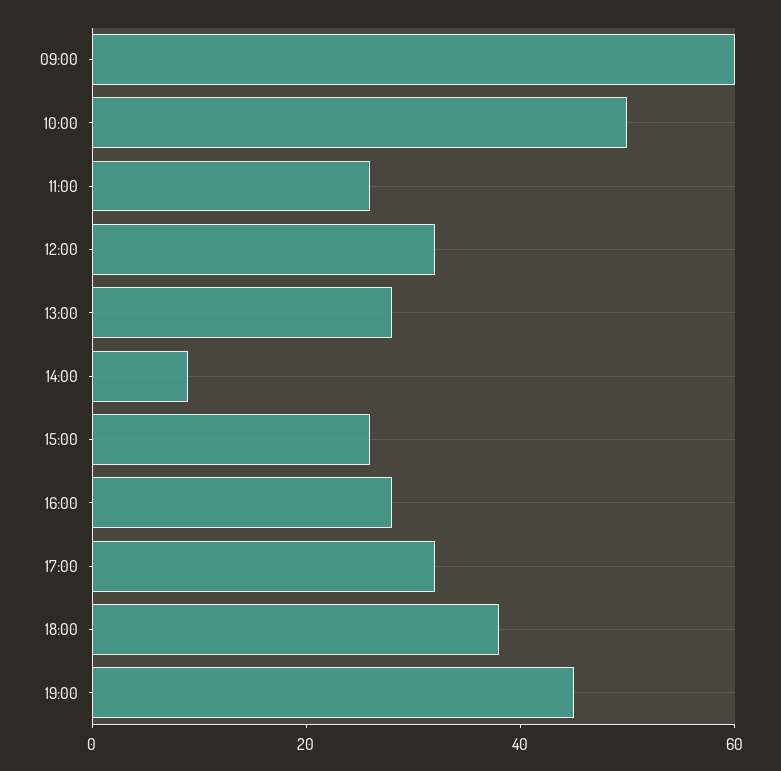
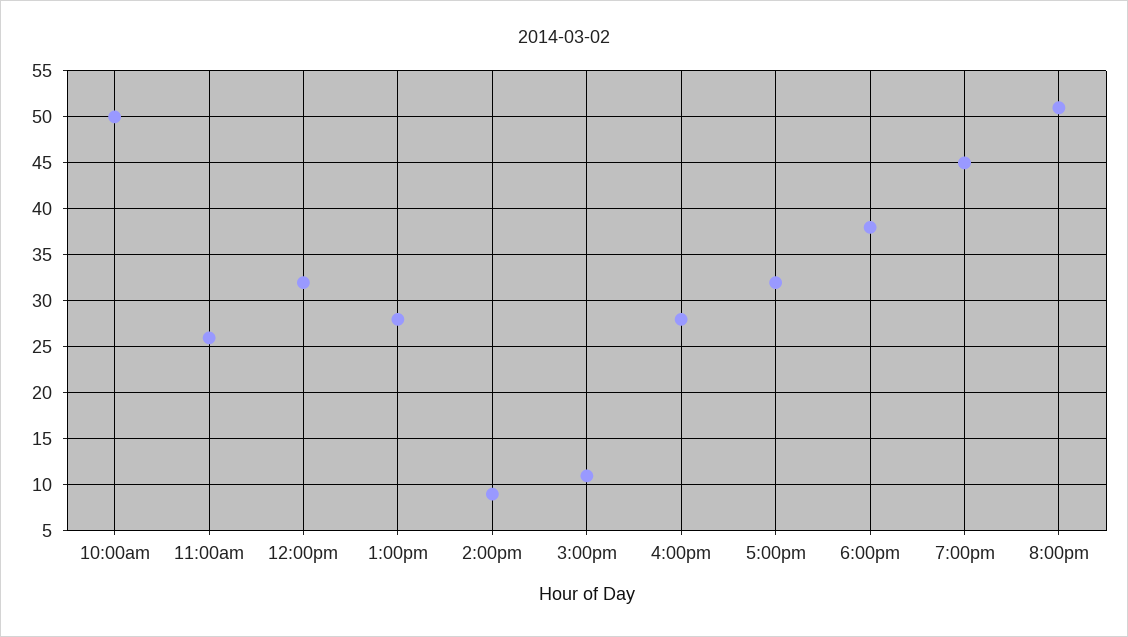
09:00: 60 -> none
15:00: 25 -> 11
8:00pm: none -> 51

